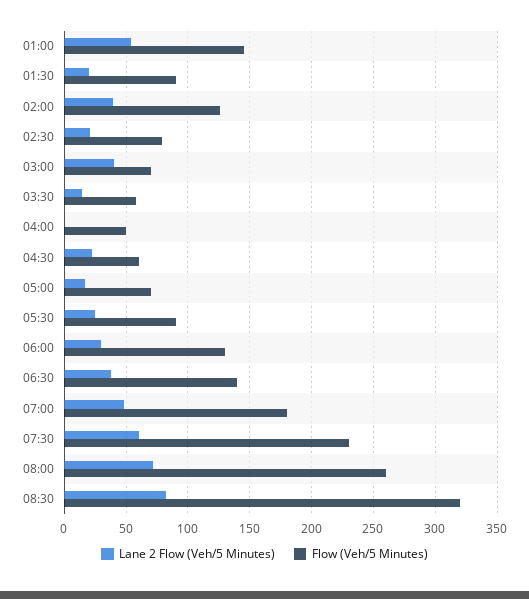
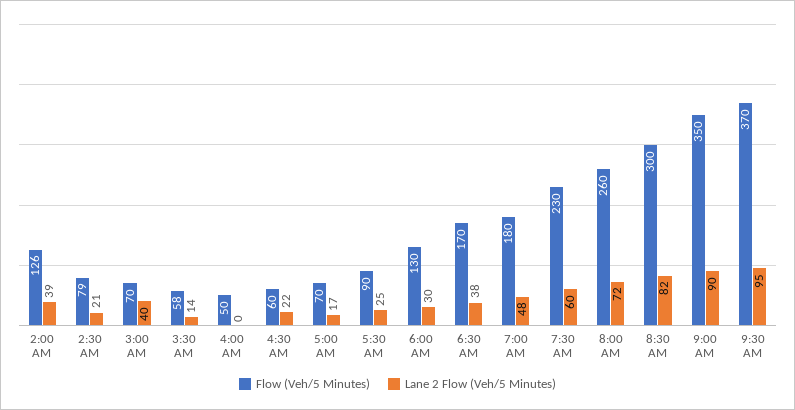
Lane 2 Flow (Veh/5 Minutes), 01:00: 55 -> none
Flow (Veh/5 Minutes), 01:00: 145 -> none
Lane 2 Flow (Veh/5 Minutes), 01:30: 20 -> none
Flow (Veh/5 Minutes), 01:30: 90 -> none
Flow (Veh/5 Minutes), 06:30: 140 -> 170
Flow (Veh/5 Minutes), 08:30: 320 -> 300
Flow (Veh/5 Minutes), 9:00 AM: none -> 350
Lane 2 Flow (Veh/5 Minutes), 9:00 AM: none -> 90
Flow (Veh/5 Minutes), 9:30 AM: none -> 370
Lane 2 Flow (Veh/5 Minutes), 9:30 AM: none -> 95

